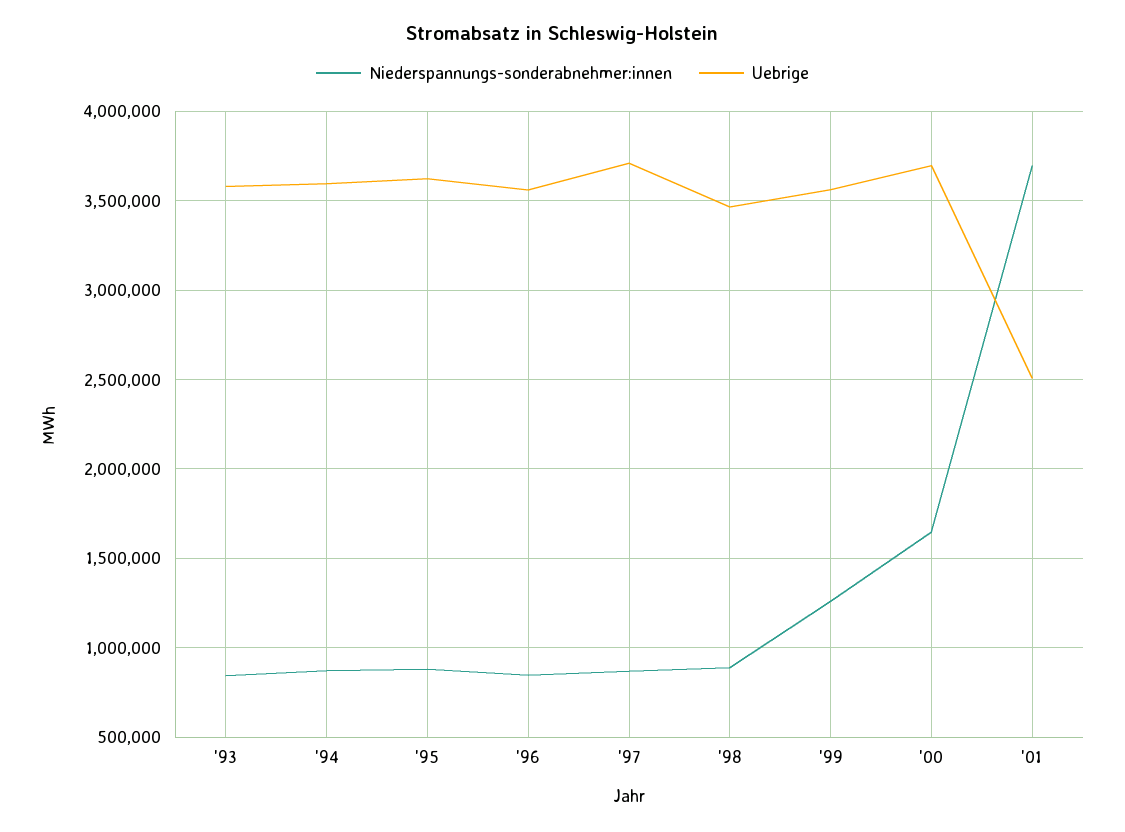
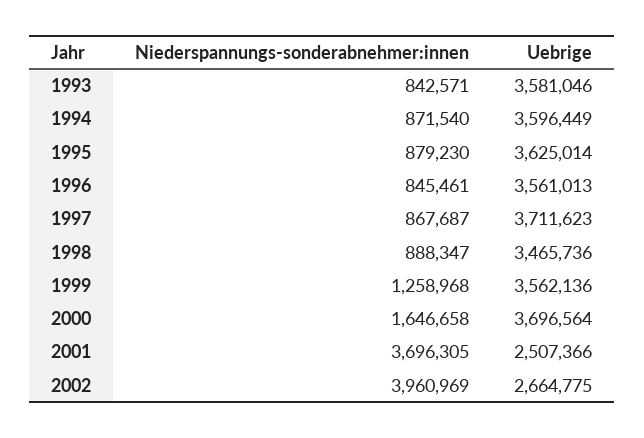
Niederspannungs-sonderabnehmer:innen, 2002: none -> 3960969
Uebrige, 2002: none -> 2664775

